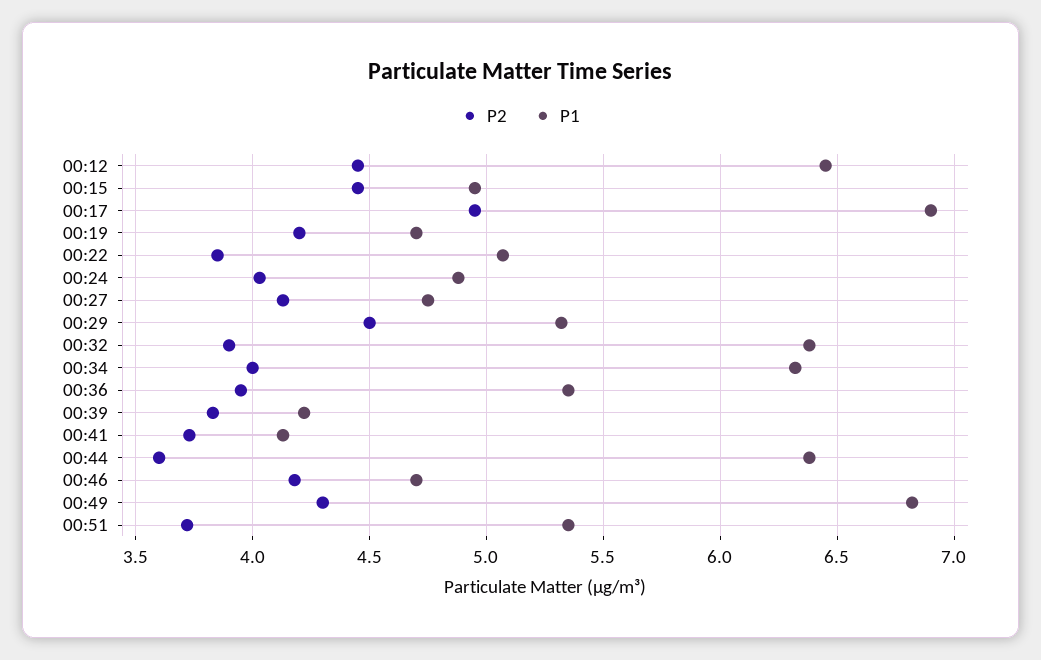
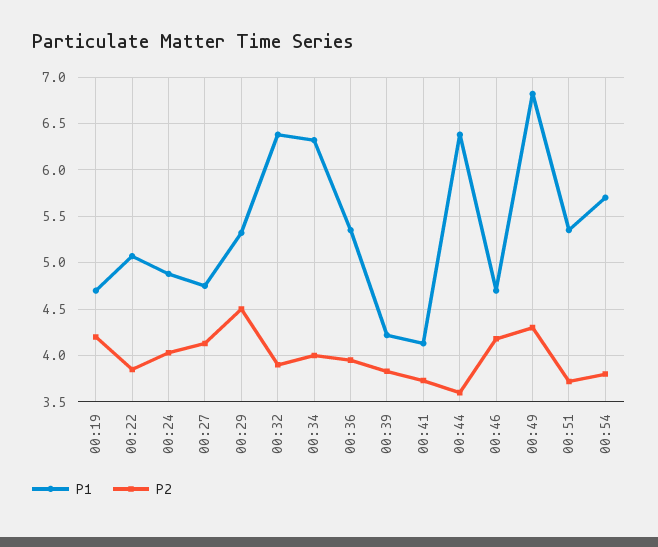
P2, 00:12: 4.45 -> none
P1, 00:12: 6.45 -> none
P2, 00:15: 4.45 -> none
P1, 00:15: 4.95 -> none
P2, 00:17: 4.95 -> none
P1, 00:17: 6.9 -> none
P1, 00:54: none -> 5.7
P2, 00:54: none -> 3.8

